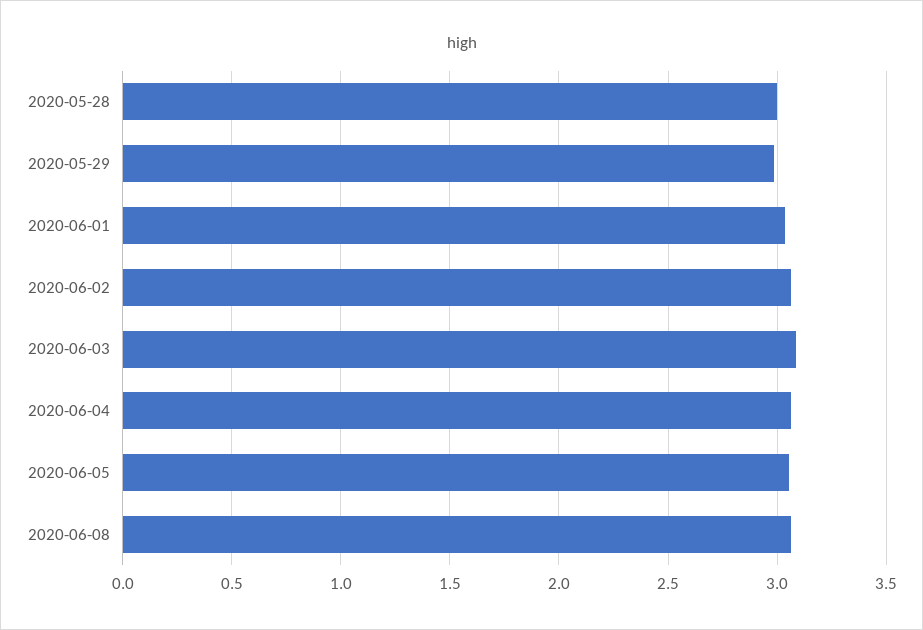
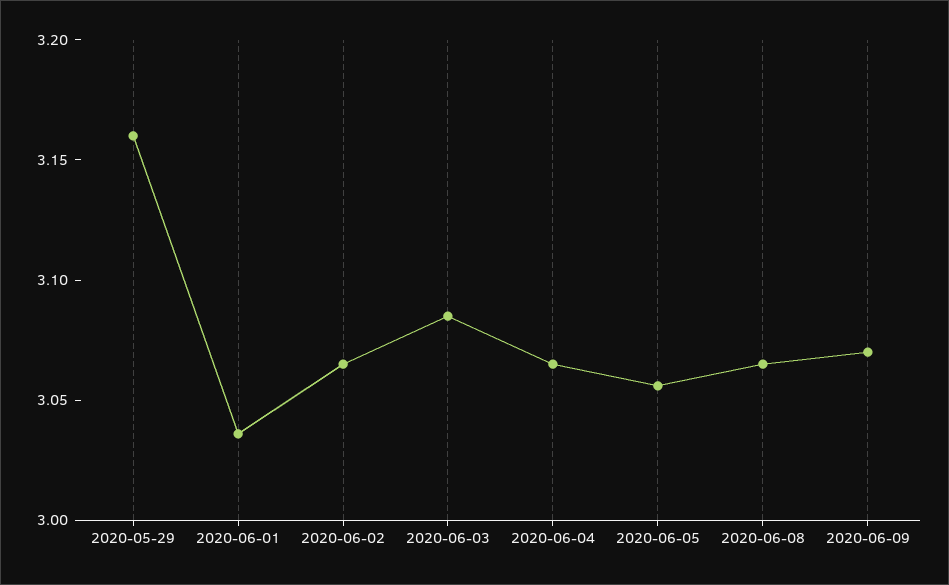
2020-05-28: 3 -> none
2020-05-29: 3 -> 3.16
2020-06-09: none -> 3.07

